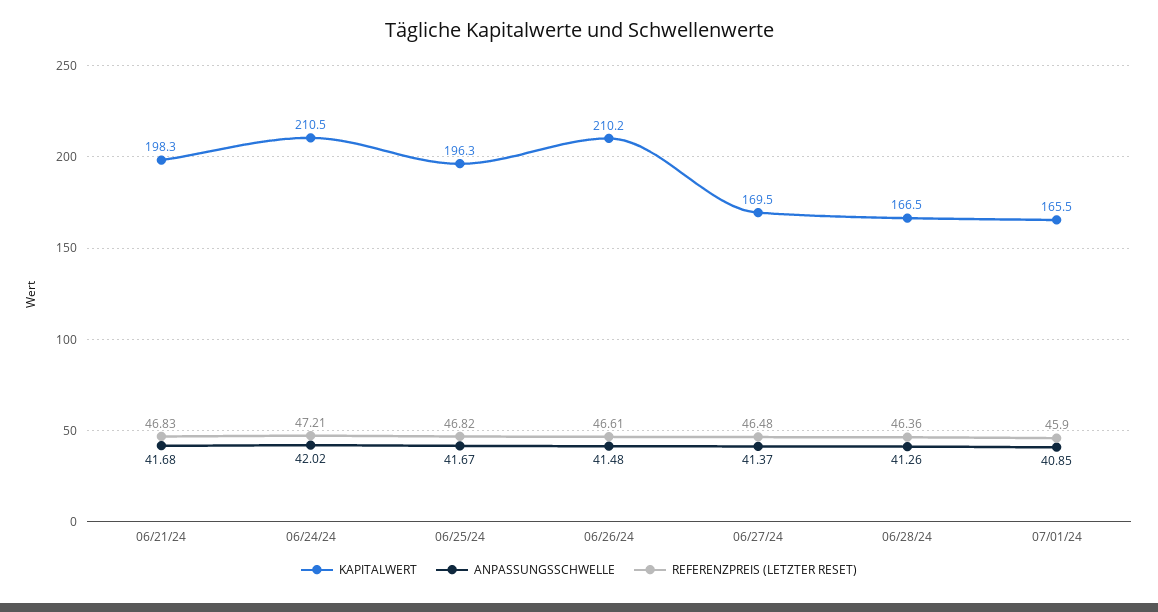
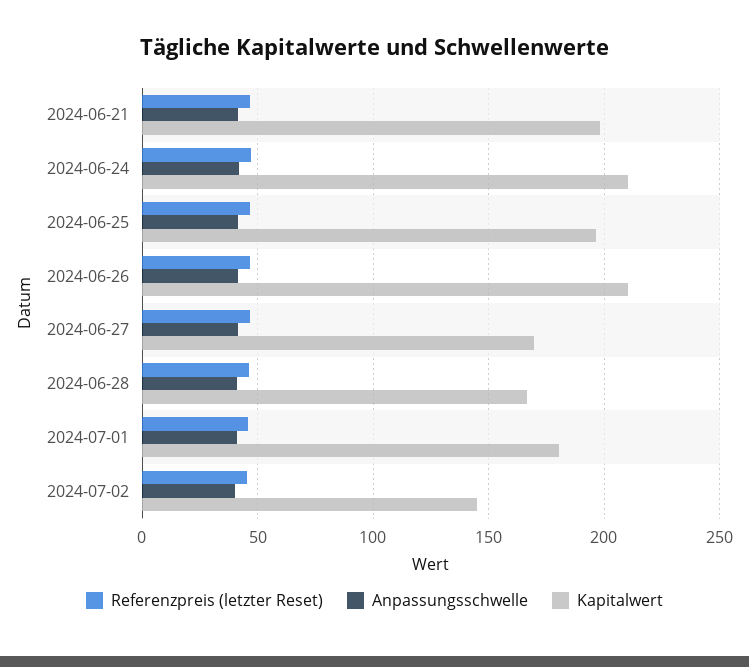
KAPITALWERT, 07/01/24: 165.5 -> 180
REFERENZPREIS (LETZTER RESET), 2024-07-02: none -> 45
ANPASSUNGSSCHWELLE, 2024-07-02: none -> 40
KAPITALWERT, 2024-07-02: none -> 145

